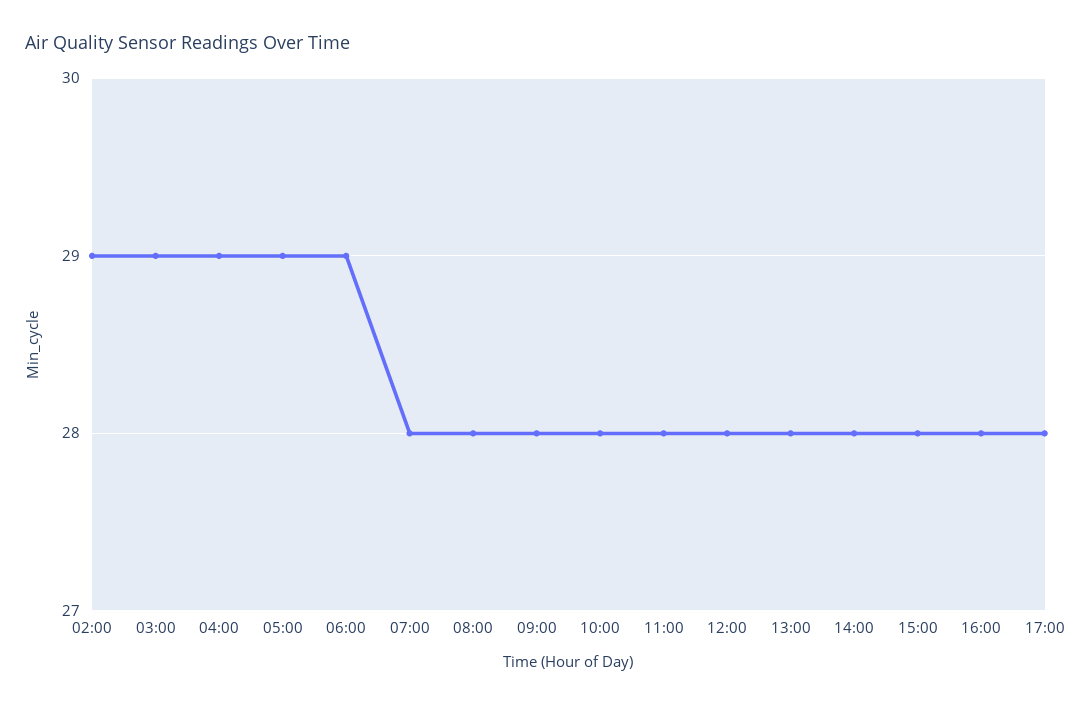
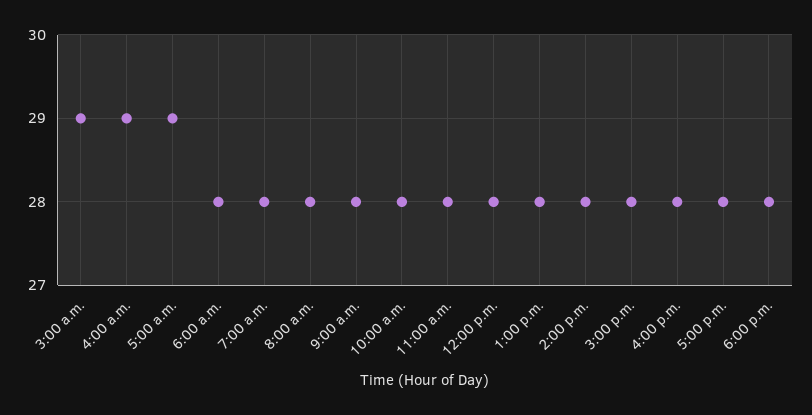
02:00: 29 -> none
06:00: 29 -> 28
6:00 p.m.: none -> 28

